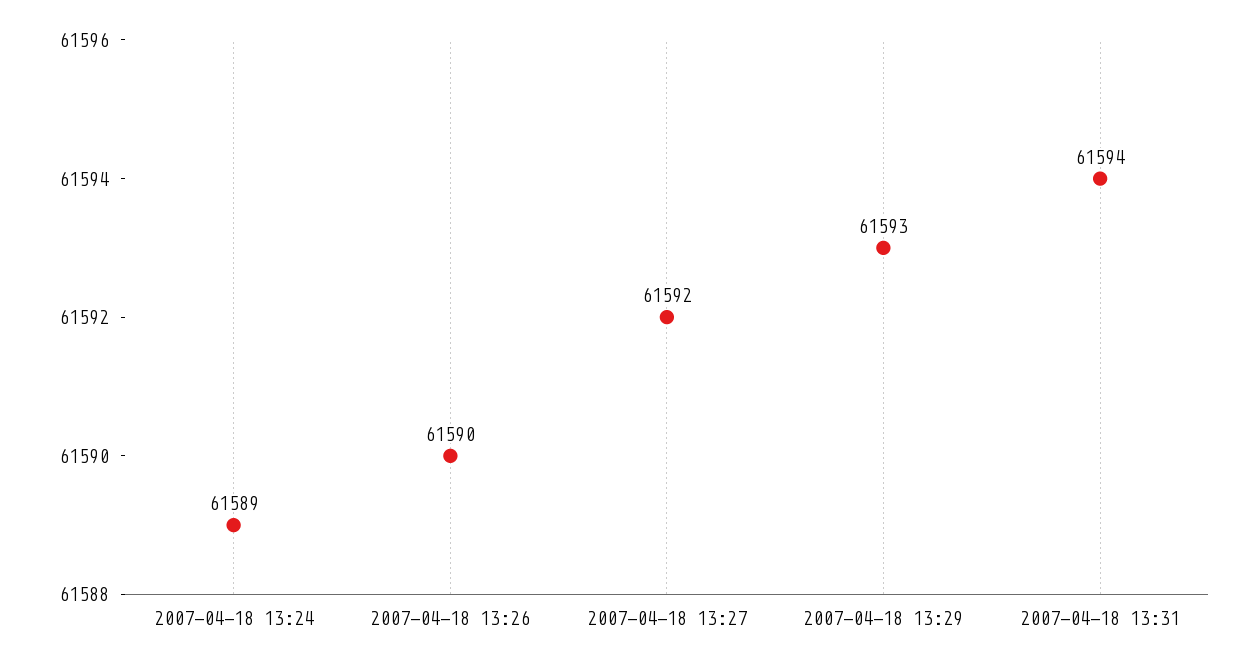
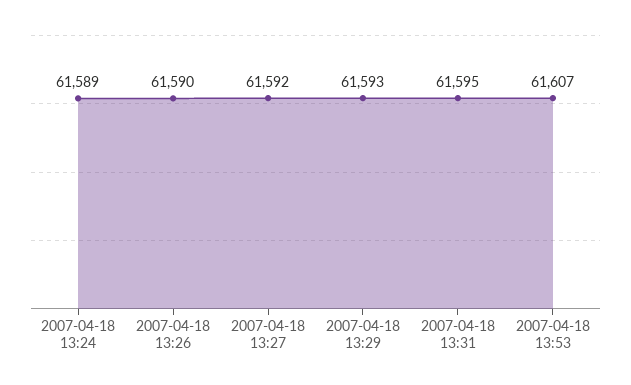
2007-04-18 13:31: 61594 -> 61595
2007-04-18 13:53: none -> 61607

